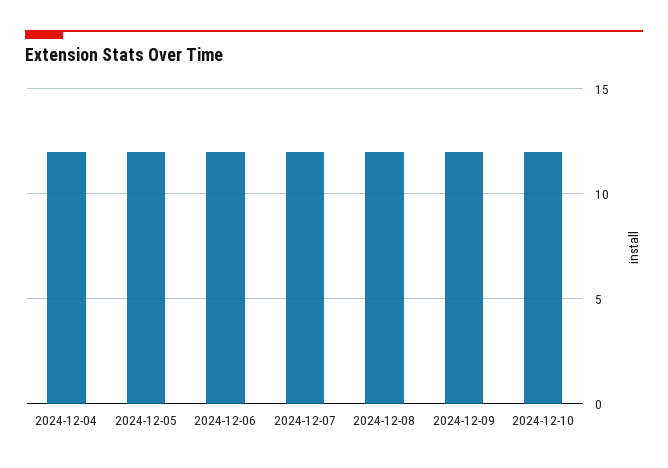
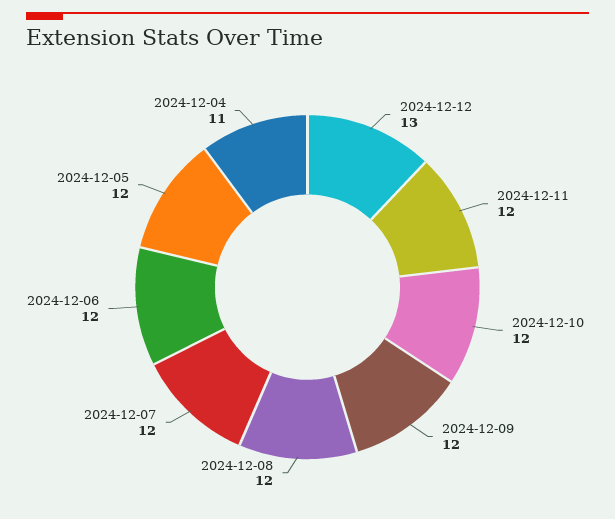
2024-12-04: 12 -> 11
2024-12-12: none -> 13
2024-12-11: none -> 12

